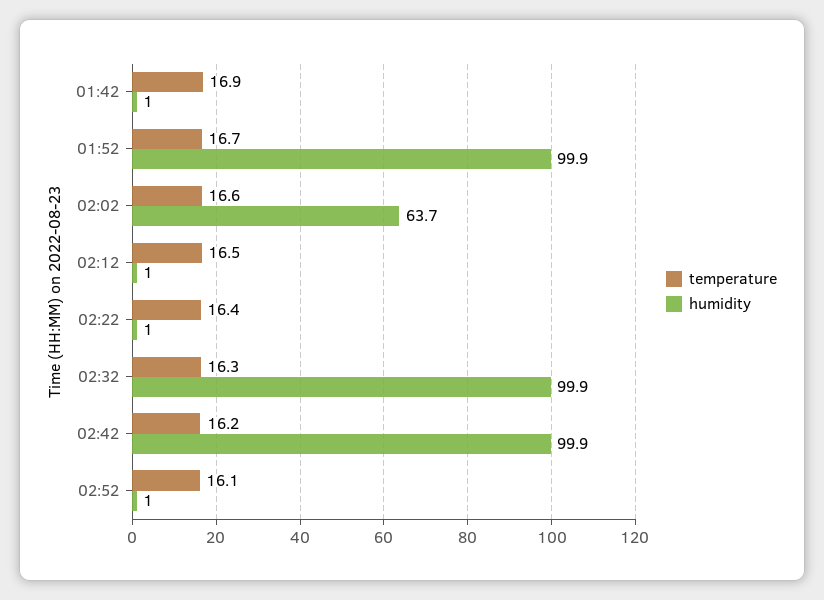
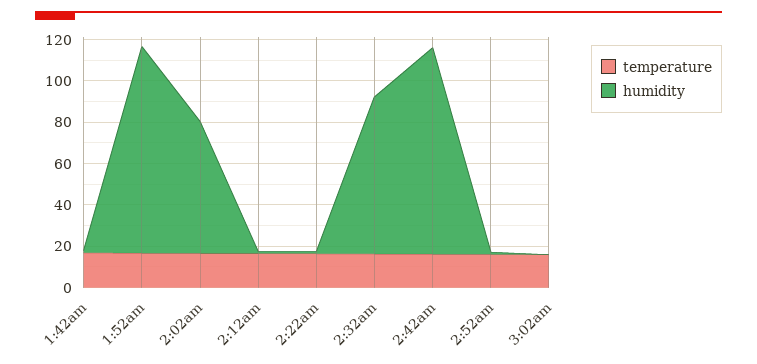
humidity, 02:32: 99.9 -> 75
temperature, 3:02am: none -> 15
humidity, 3:02am: none -> 0

